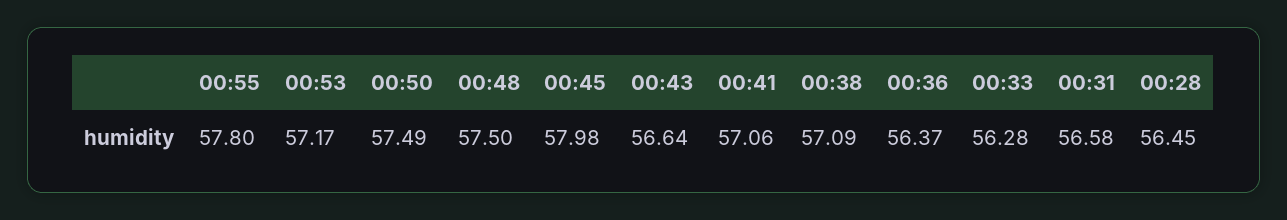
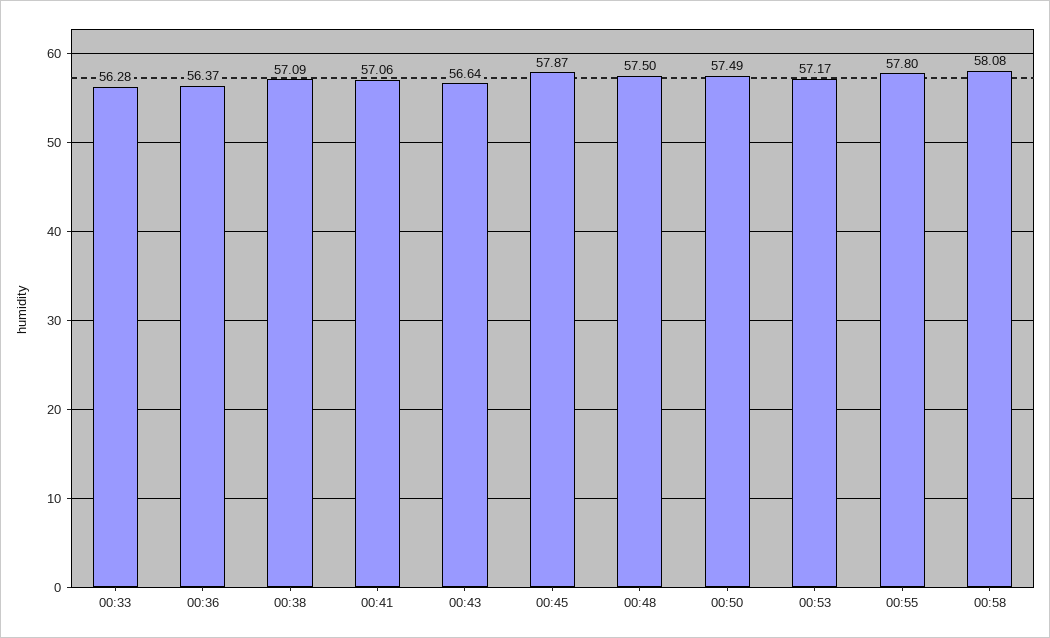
00:45: 57.98 -> 57.87
00:31: 56.58 -> none
00:28: 56.45 -> none
00:58: none -> 58.08

